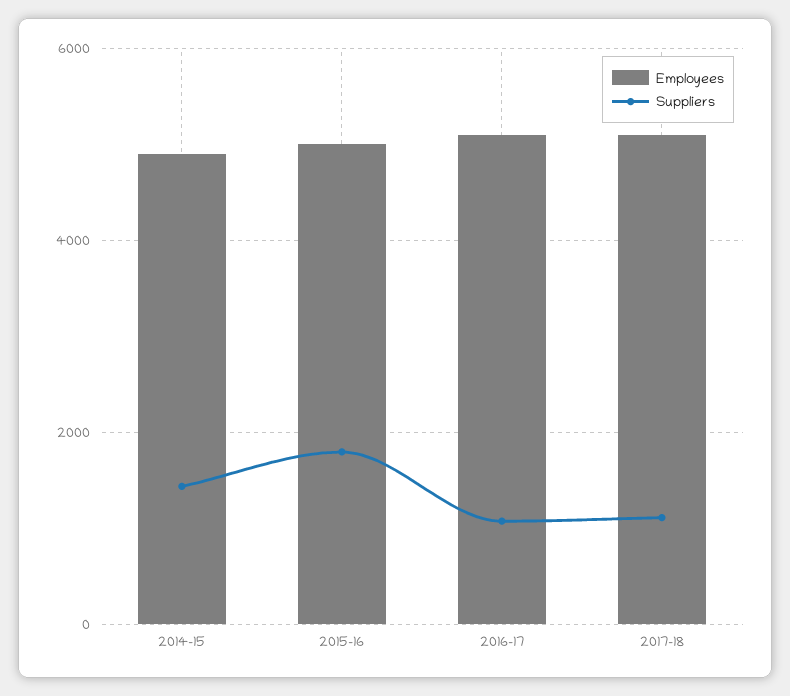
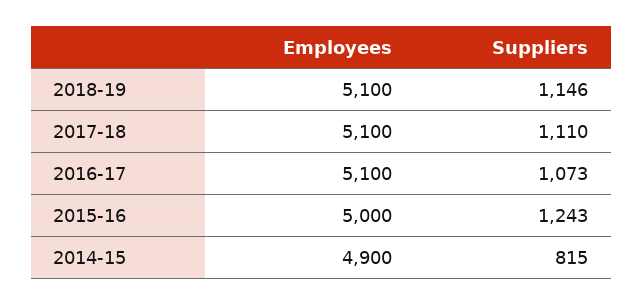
Suppliers, 2014-15: 1400 -> 815
Suppliers, 2015-16: 1800 -> 1243
Employees, 2018-19: none -> 5100
Suppliers, 2018-19: none -> 1146

